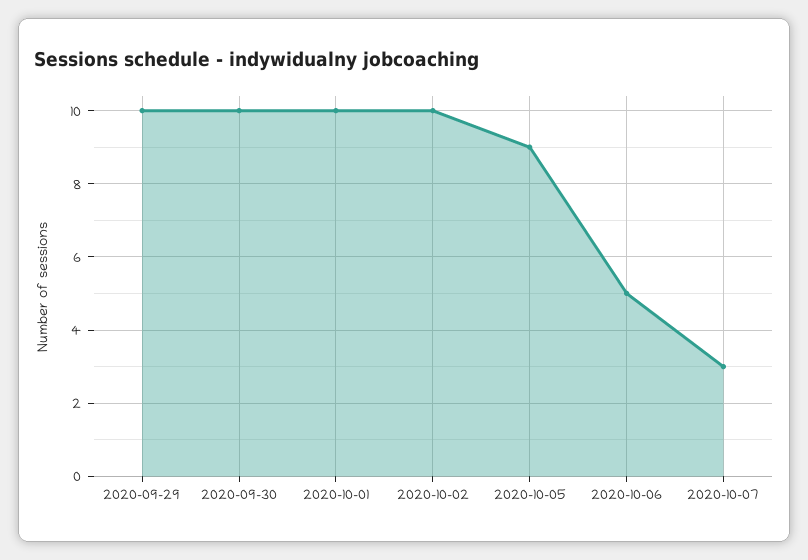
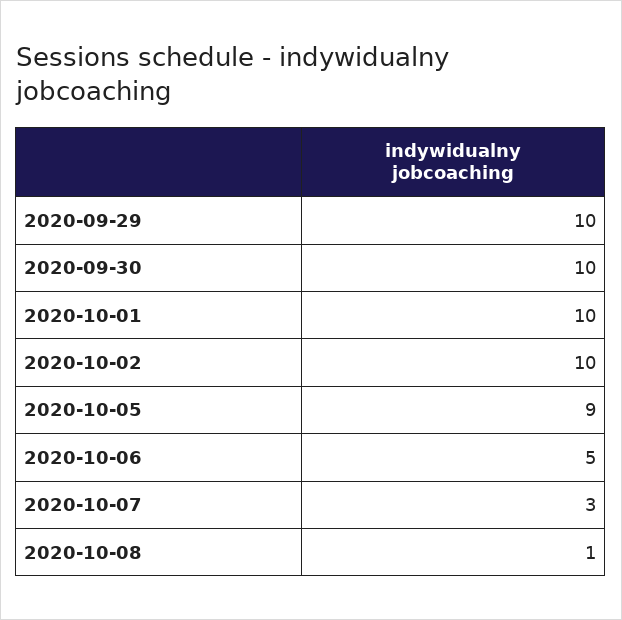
2020-10-08: none -> 1

